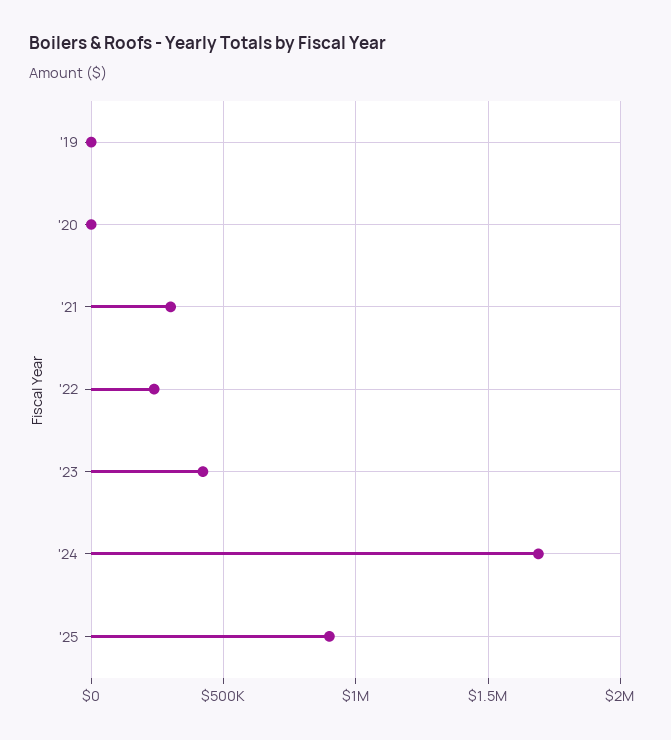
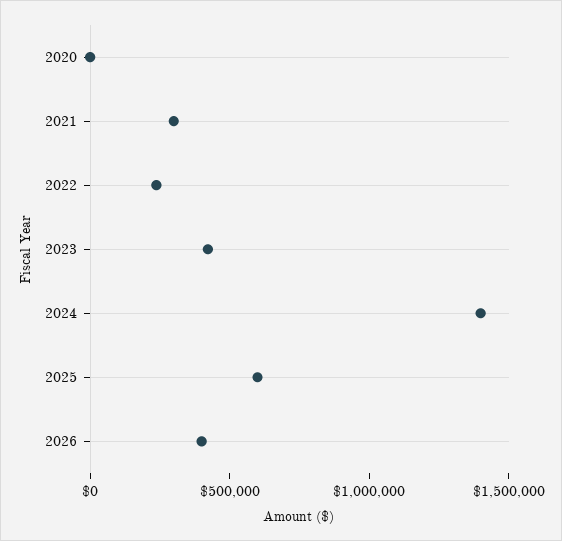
'19: 0 -> none
'24: 1700000 -> 1400000
'25: 900000 -> 600000
2026: none -> 400000

